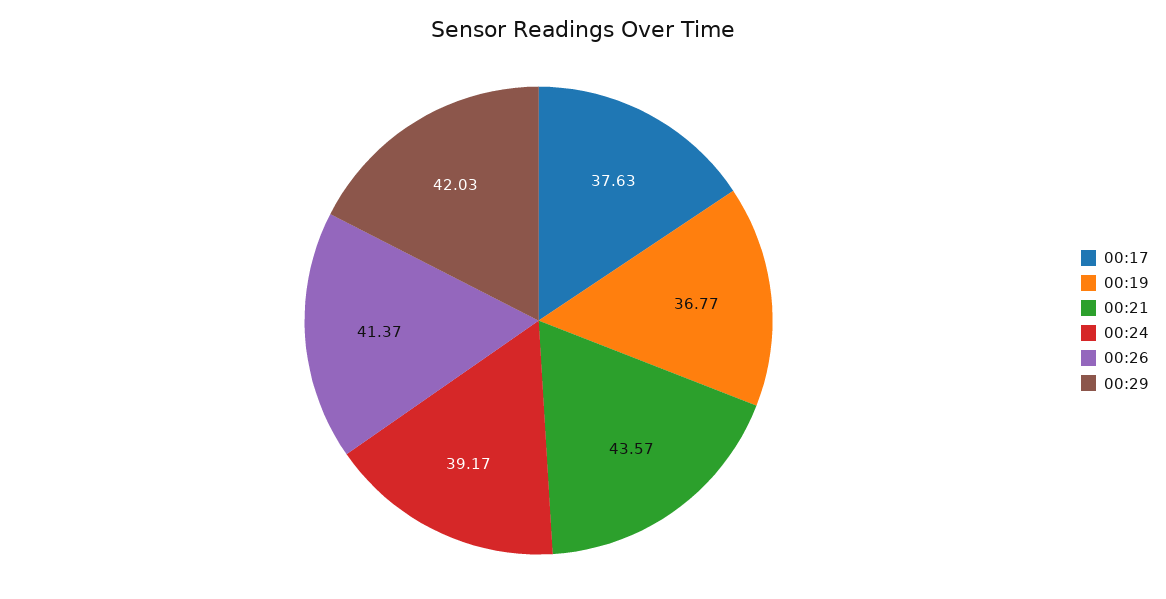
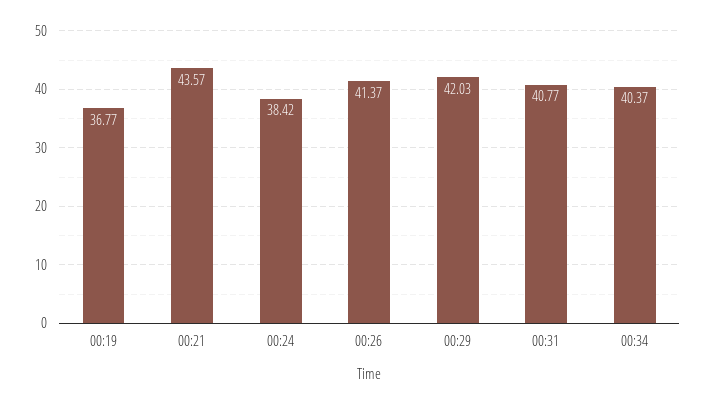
00:17: 37.63 -> none
00:24: 39.17 -> 38.42
00:31: none -> 40.77
00:34: none -> 40.37

